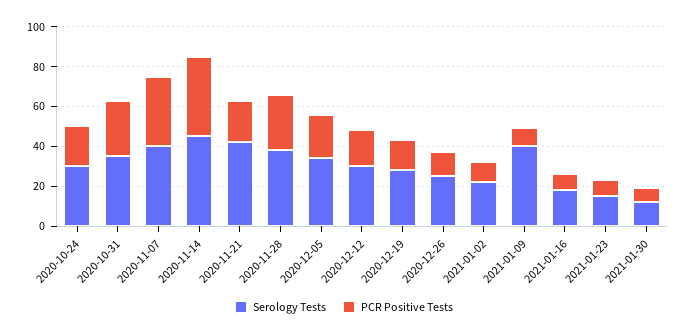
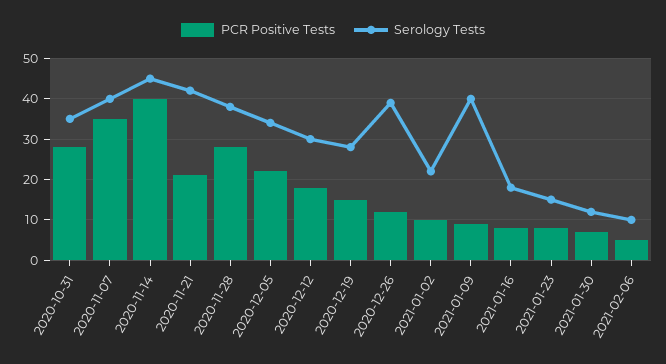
Serology Tests, 2020-10-24: 30 -> none
PCR Positive Tests, 2020-10-24: 20 -> none
Serology Tests, 2020-12-26: 25 -> 40
PCR Positive Tests, 2021-02-06: none -> 5
Serology Tests, 2021-02-06: none -> 10

